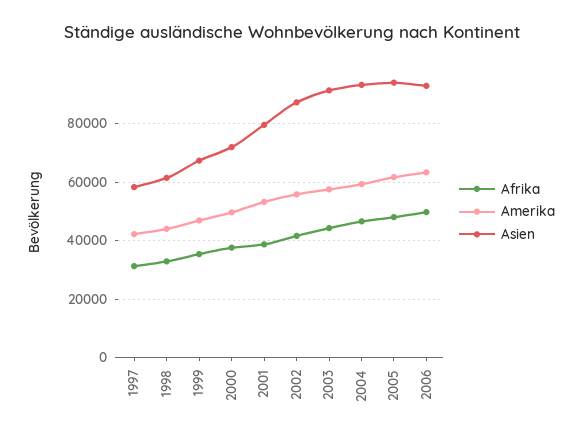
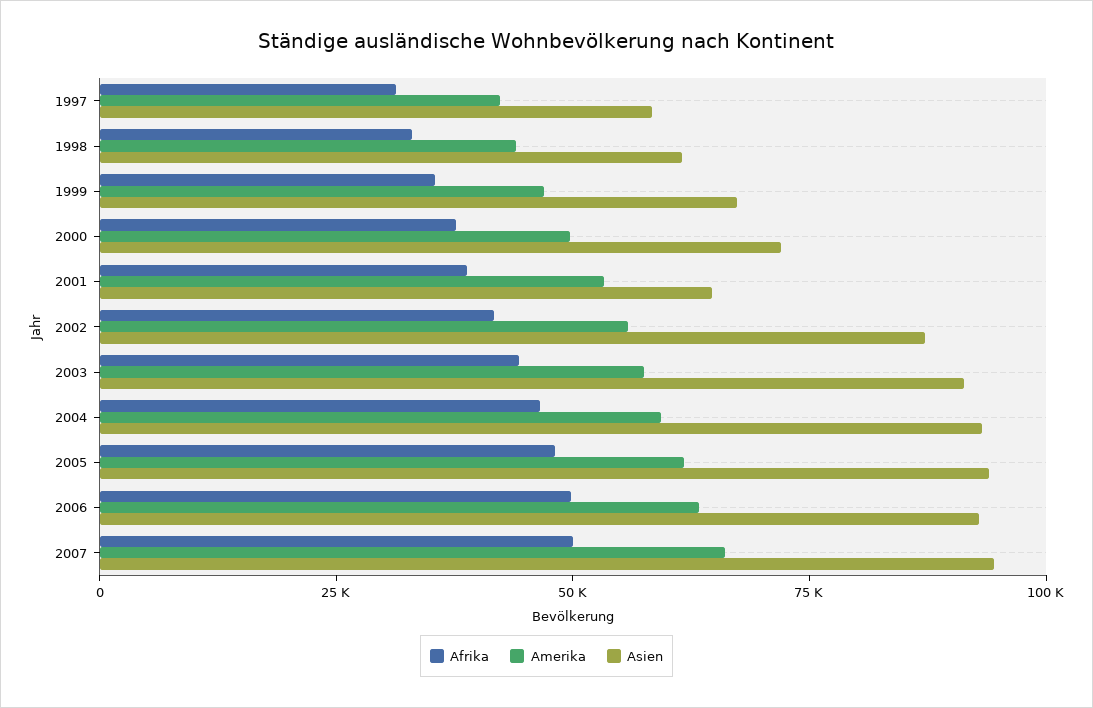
Asien, 2001: 80000 -> 65000
Afrika, 2007: none -> 50000
Amerika, 2007: none -> 65000
Asien, 2007: none -> 95000

